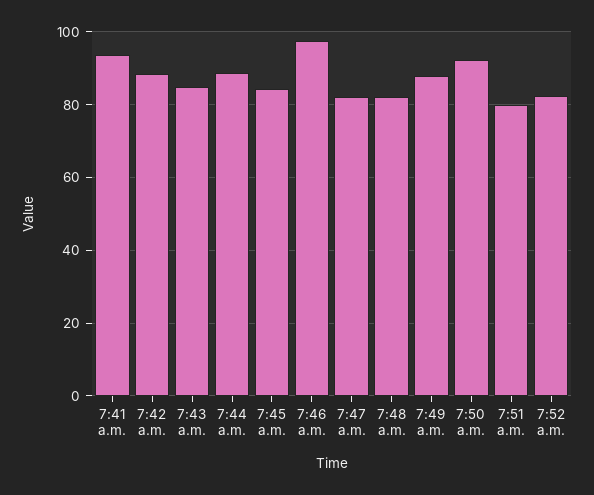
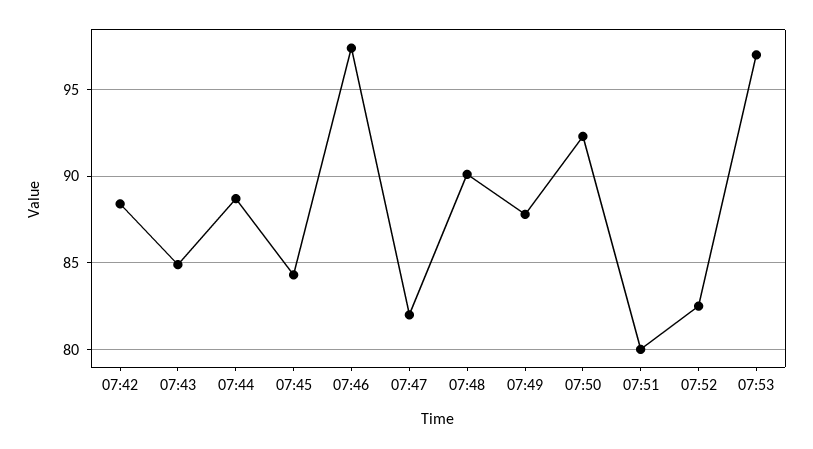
7:41 a.m.: 94 -> none
7:48 a.m.: 82 -> 90
07:53: none -> 97

